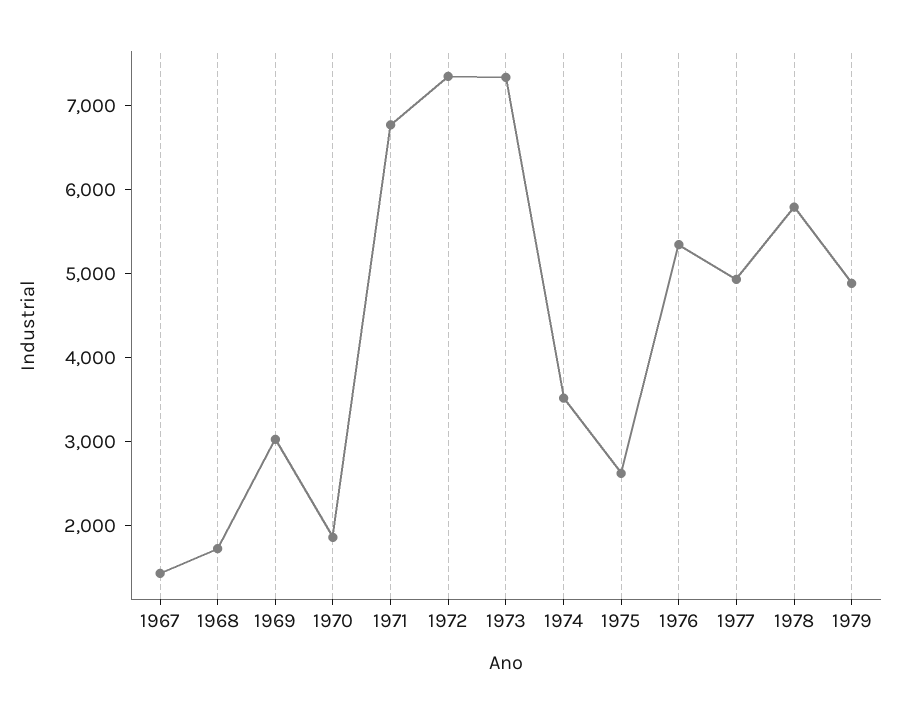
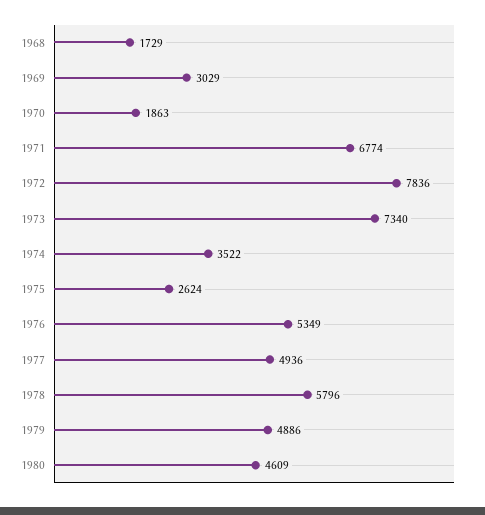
1967: 1400 -> none
1972: 7400 -> 7836
1980: none -> 4609

